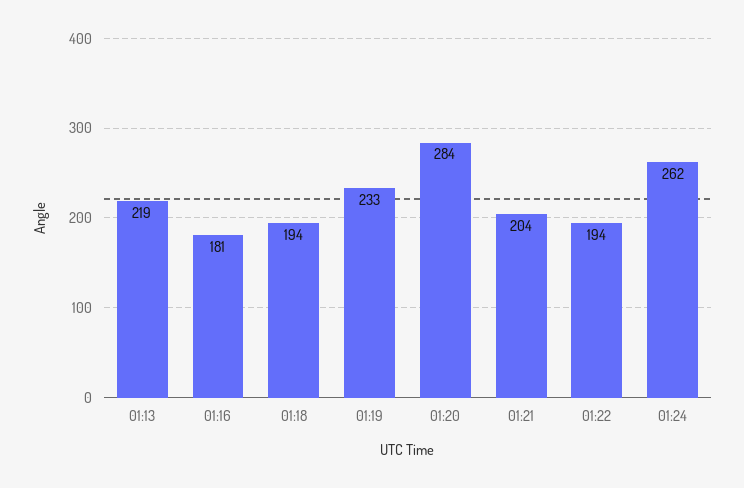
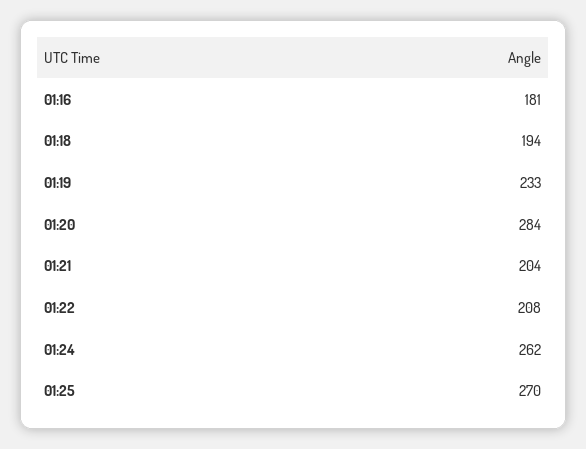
01:13: 219 -> none
01:22: 194 -> 208
01:25: none -> 270

